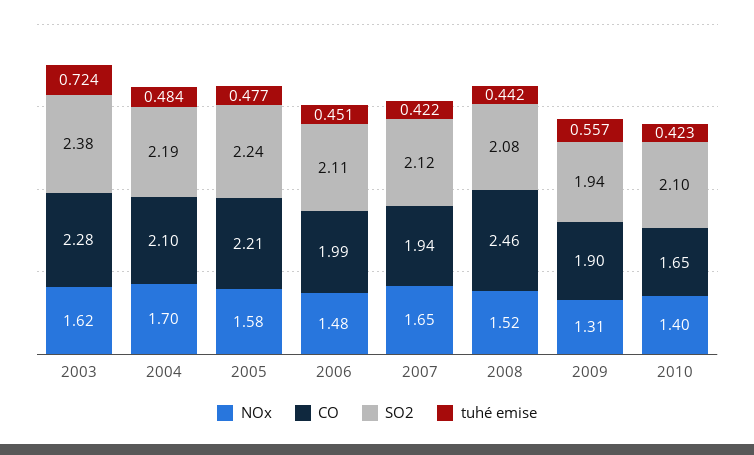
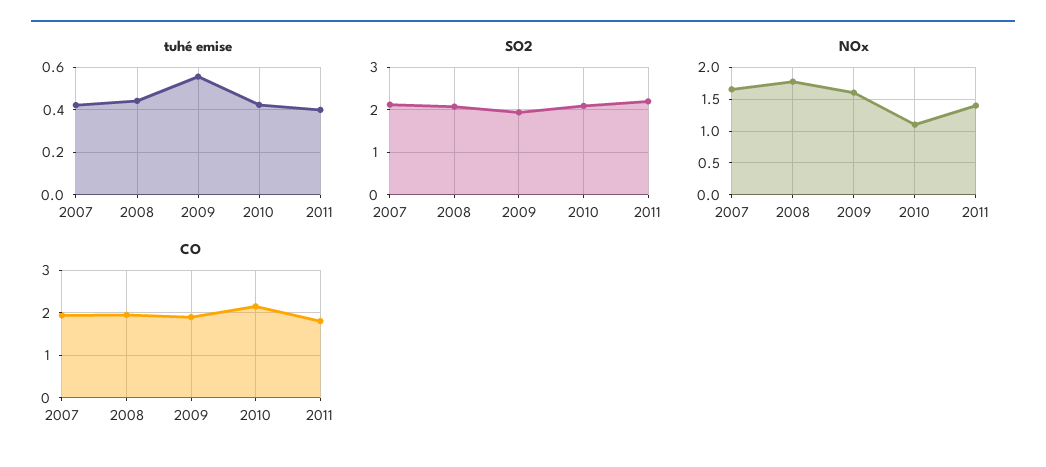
NOx, 2003: 1.62 -> none
CO, 2003: 2.28 -> none
SO2, 2003: 2.38 -> none
tuhé emise, 2003: 0.724 -> none
NOx, 2004: 1.7 -> none
CO, 2004: 2.1 -> none
SO2, 2004: 2.19 -> none
tuhé emise, 2004: 0.484 -> none
NOx, 2005: 1.58 -> none
CO, 2005: 2.21 -> none
SO2, 2005: 2.24 -> none
tuhé emise, 2005: 0.477 -> none
NOx, 2006: 1.48 -> none
CO, 2006: 1.99 -> none
SO2, 2006: 2.11 -> none
tuhé emise, 2006: 0.451 -> none
NOx, 2008: 1.52 -> 1.8
CO, 2008: 2.46 -> 2
NOx, 2009: 1.31 -> 1.6
NOx, 2010: 1.4 -> 1.1
CO, 2010: 1.65 -> 2.2
tuhé emise, 2011: none -> 0.4
SO2, 2011: none -> 2.2
NOx, 2011: none -> 1.4
CO, 2011: none -> 1.8

